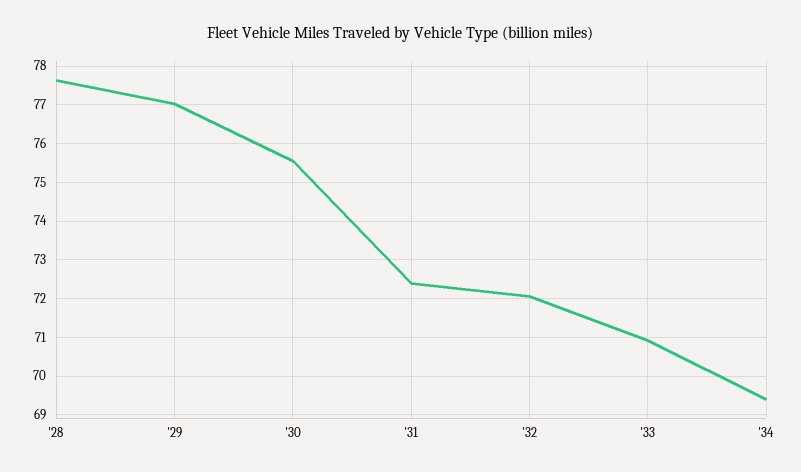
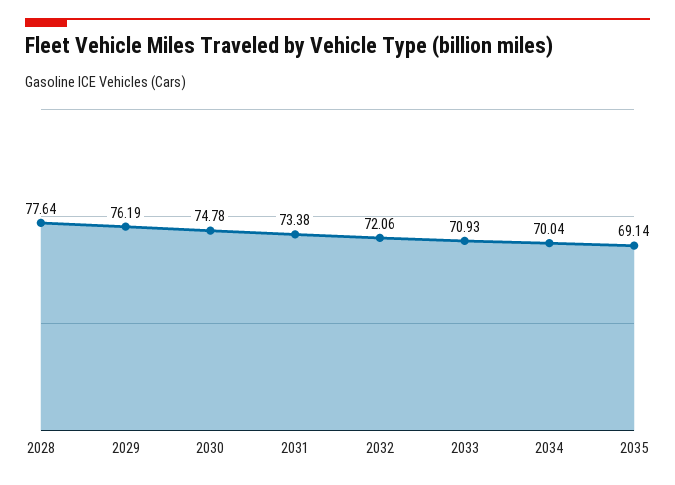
'29: 77 -> 76.19
'30: 75.6 -> 74.78
'31: 72.4 -> 73.38
'34: 69.4 -> 70.04
2035: none -> 69.14

